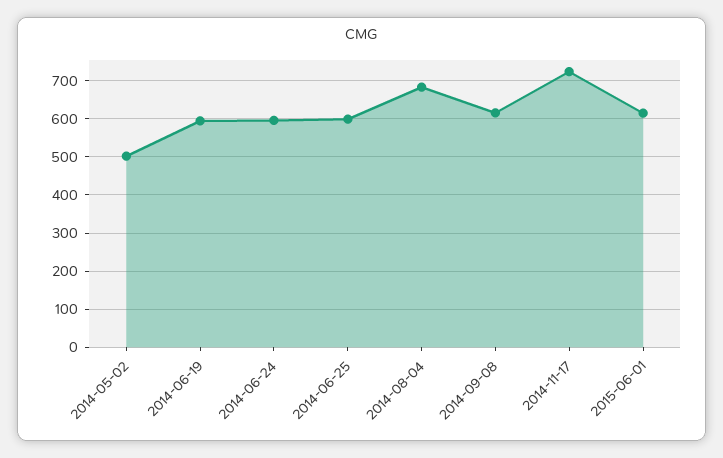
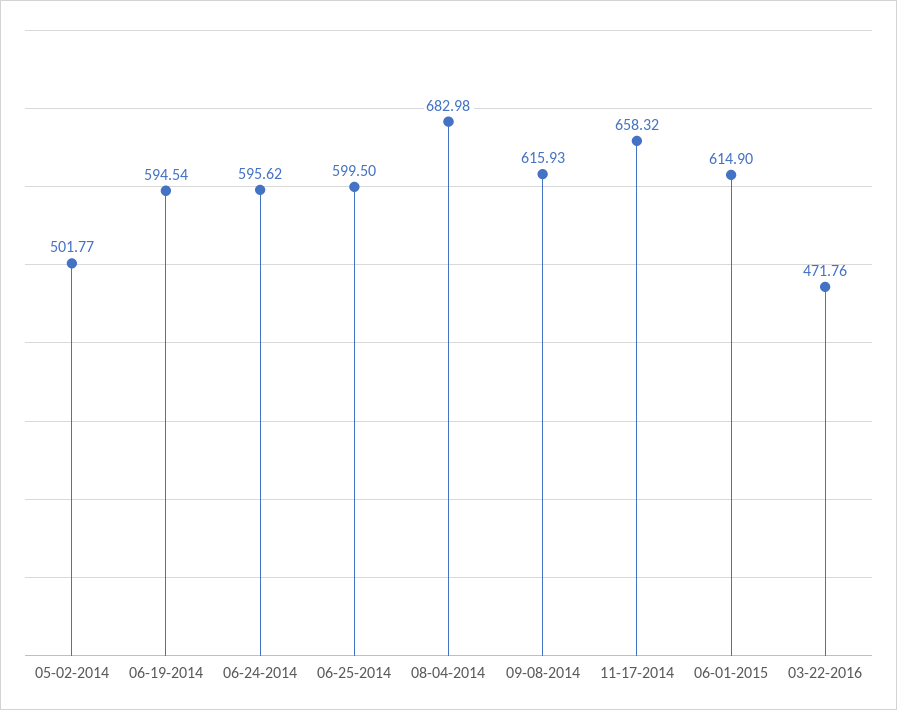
2014-11-17: 720 -> 658.32
03-22-2016: none -> 471.76

